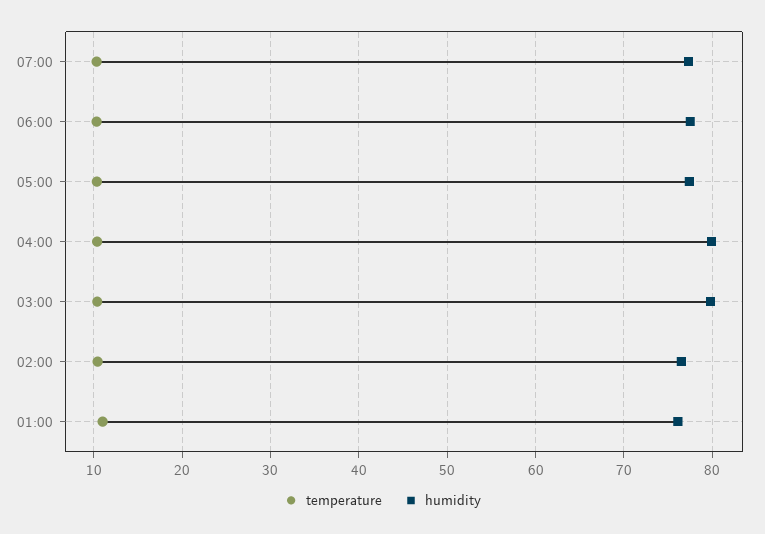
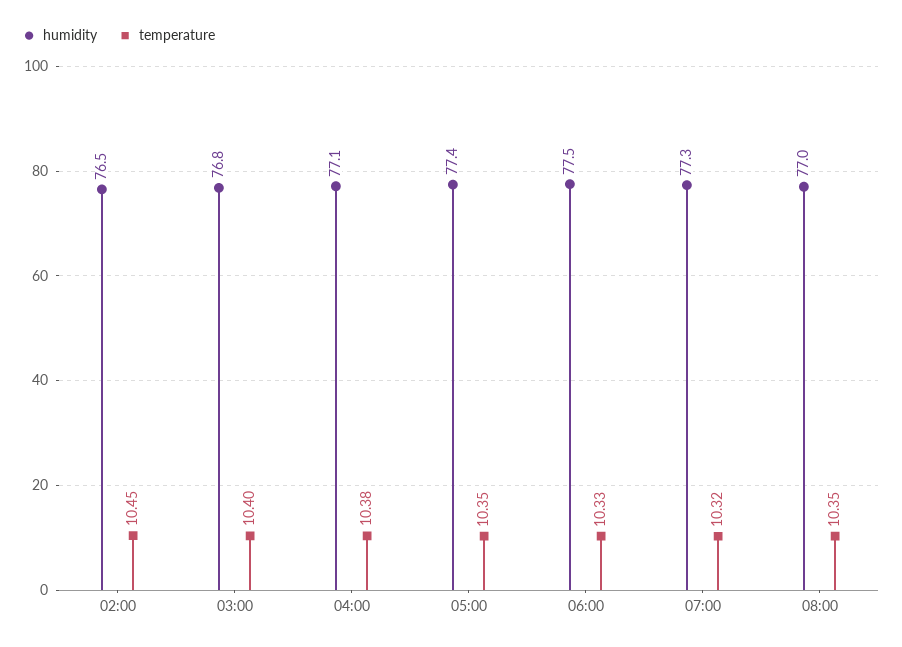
humidity, 04:00: 80 -> 77.1
humidity, 03:00: 80 -> 76.8
temperature, 01:00: 11 -> none
humidity, 01:00: 76 -> none
humidity, 08:00: none -> 77
temperature, 08:00: none -> 10.35

